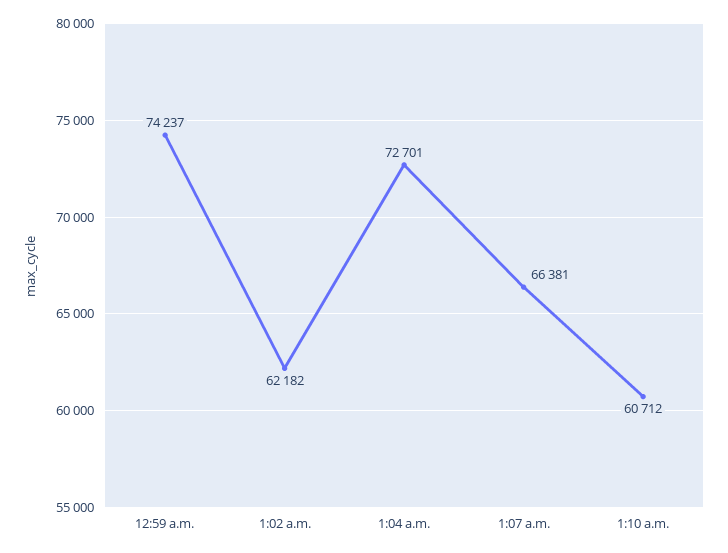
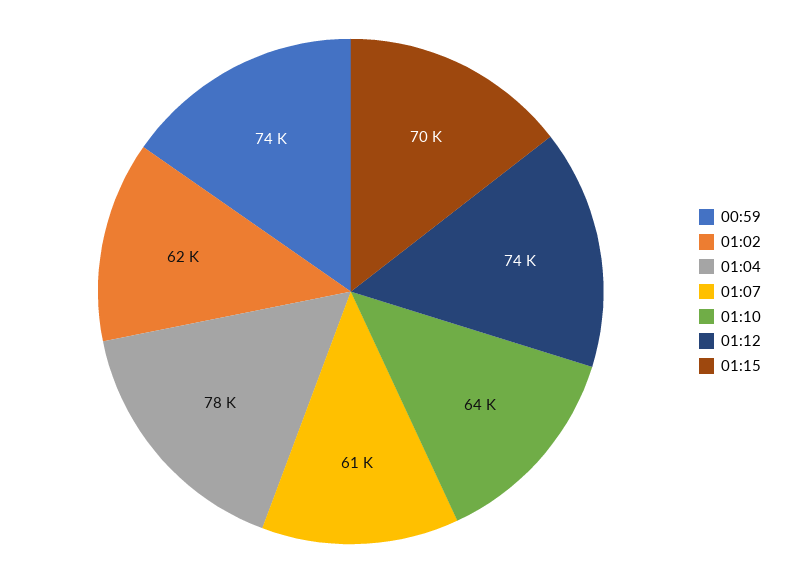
1:04 a.m.: 72701 -> 78000
1:07 a.m.: 66381 -> 61000
1:10 a.m.: 60712 -> 64000
01:12: none -> 74000
01:15: none -> 70000

